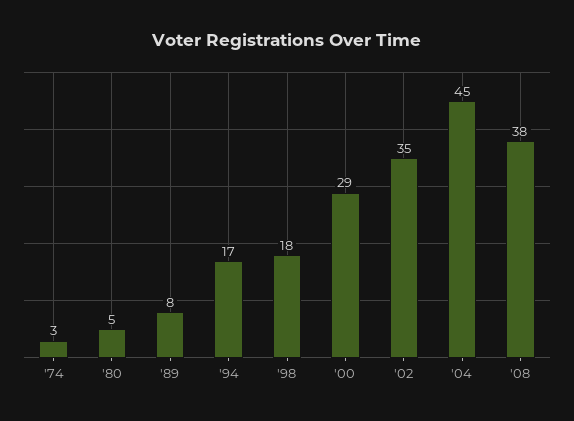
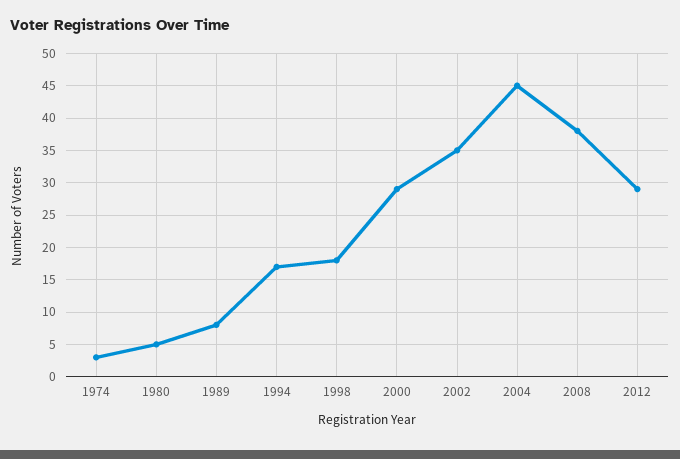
2012: none -> 29

